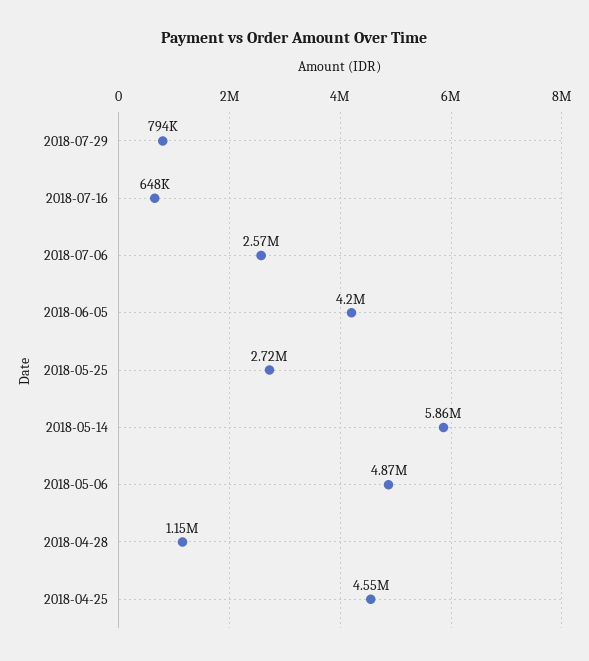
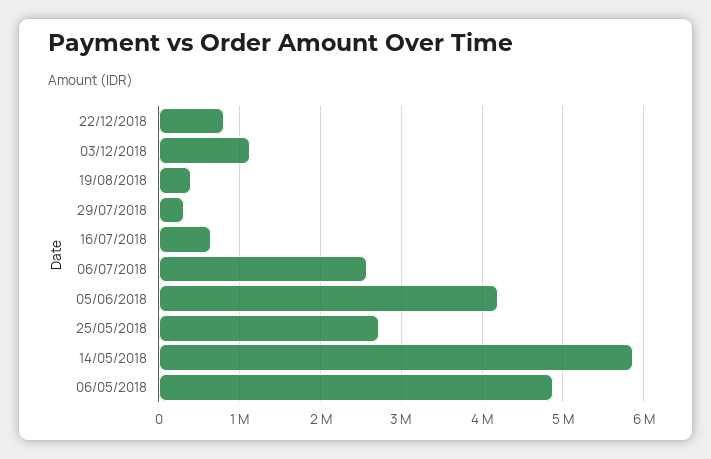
2018-07-29: 794000 -> 300000
2018-04-28: 1150000 -> none
2018-04-25: 4550000 -> none
22/12/2018: none -> 800000
03/12/2018: none -> 1100000
19/08/2018: none -> 400000

